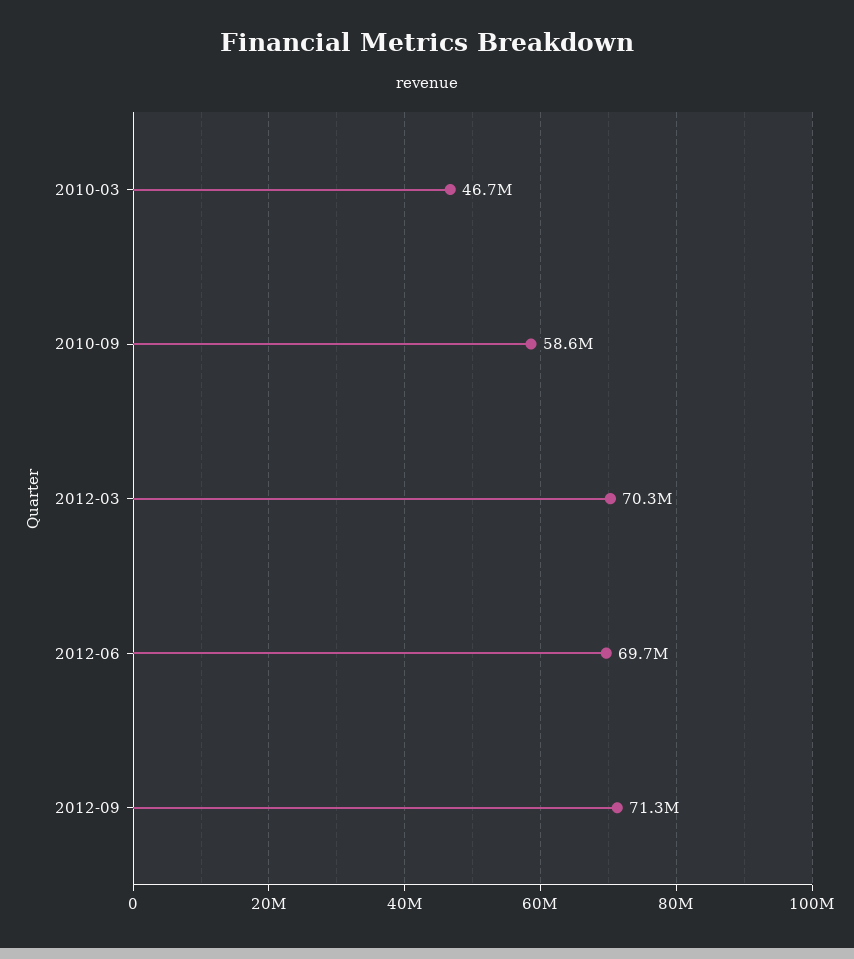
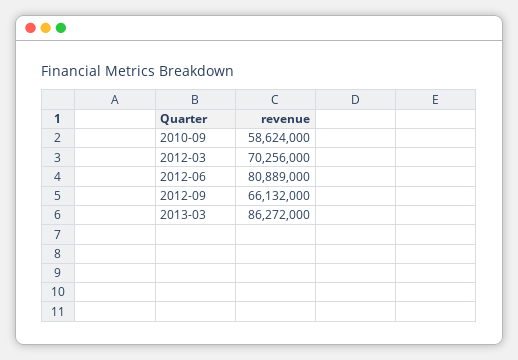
2010-03: 46700000 -> none
2012-06: 69700000 -> 80889000
2012-09: 71300000 -> 66132000
2013-03: none -> 86272000

